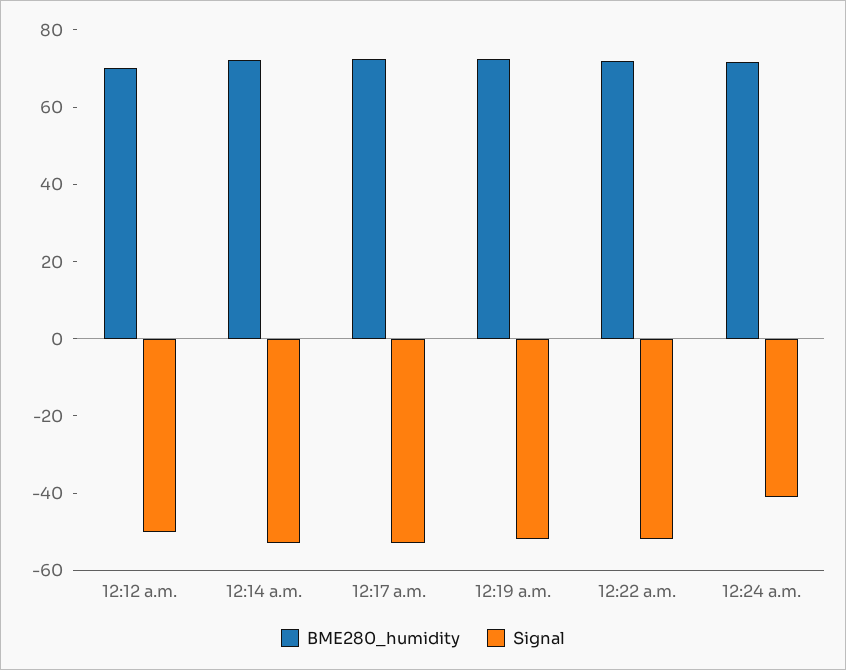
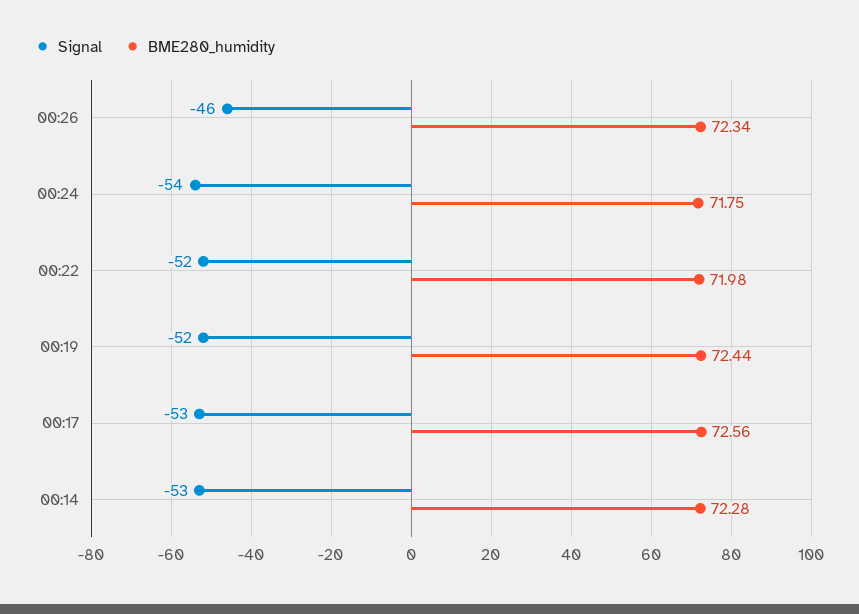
BME280_humidity, 12:12 a.m.: 70 -> none
Signal, 12:12 a.m.: -50 -> none
Signal, 12:24 a.m.: -40 -> -54
Signal, 00:26: none -> -46
BME280_humidity, 00:26: none -> 72.34

